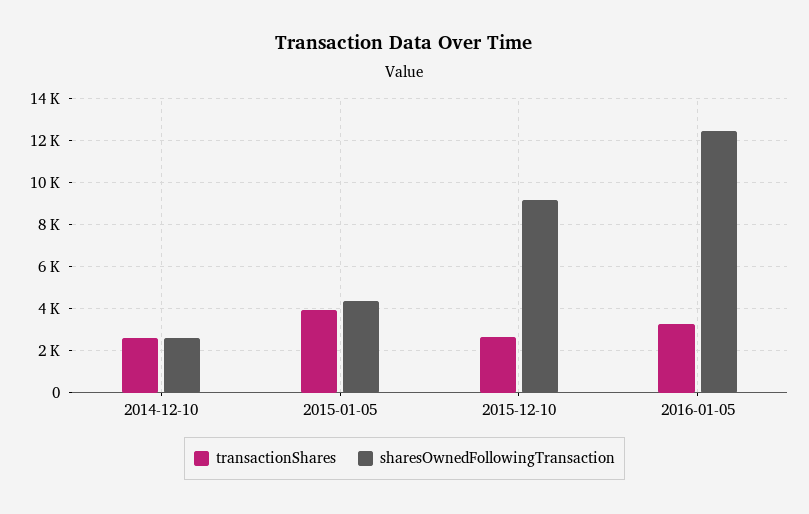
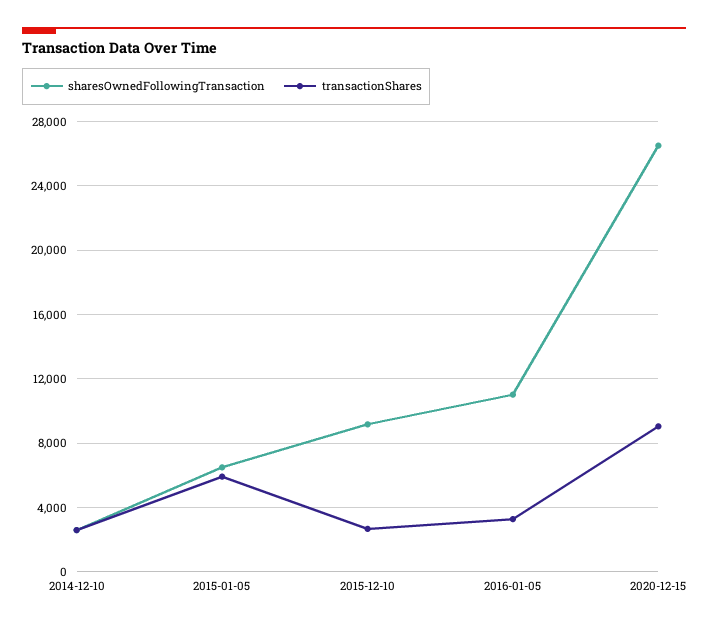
transactionShares, 2015-01-05: 4000 -> 6000
sharesOwnedFollowingTransaction, 2015-01-05: 4500 -> 6500
sharesOwnedFollowingTransaction, 2016-01-05: 12500 -> 11000
sharesOwnedFollowingTransaction, 2020-12-15: none -> 26500
transactionShares, 2020-12-15: none -> 9000

